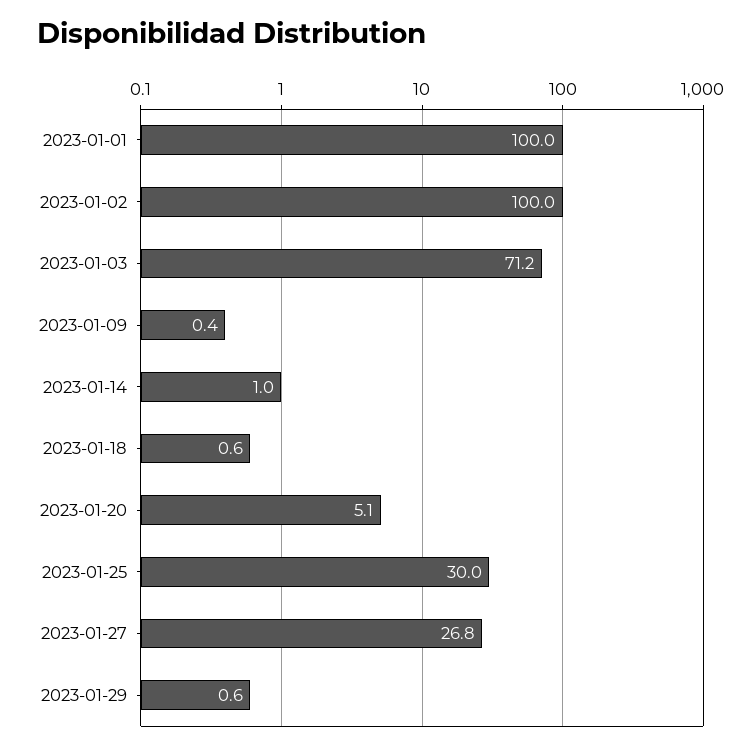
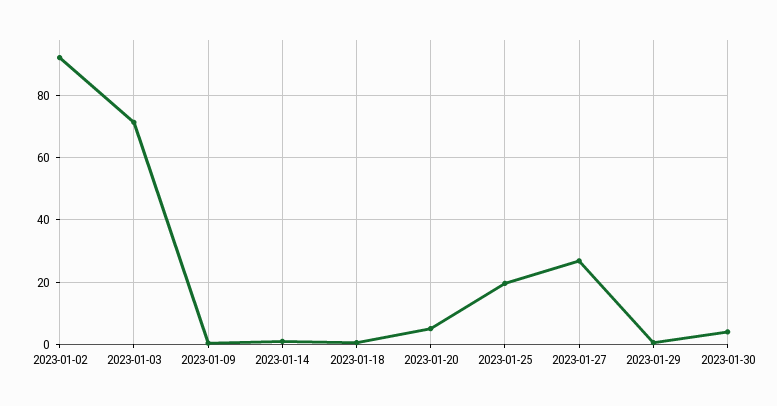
2023-01-01: 100 -> none
2023-01-02: 100 -> 92
2023-01-25: 30 -> 20
2023-01-30: none -> 4

